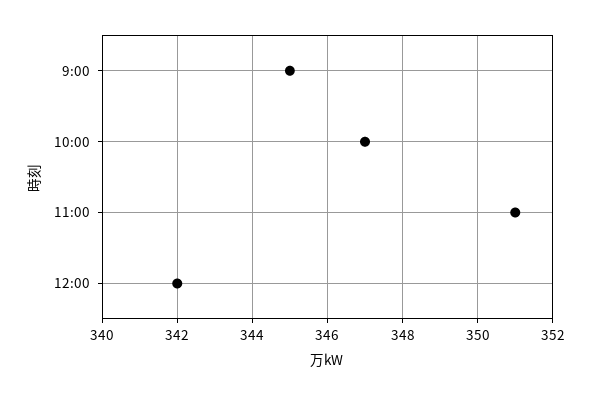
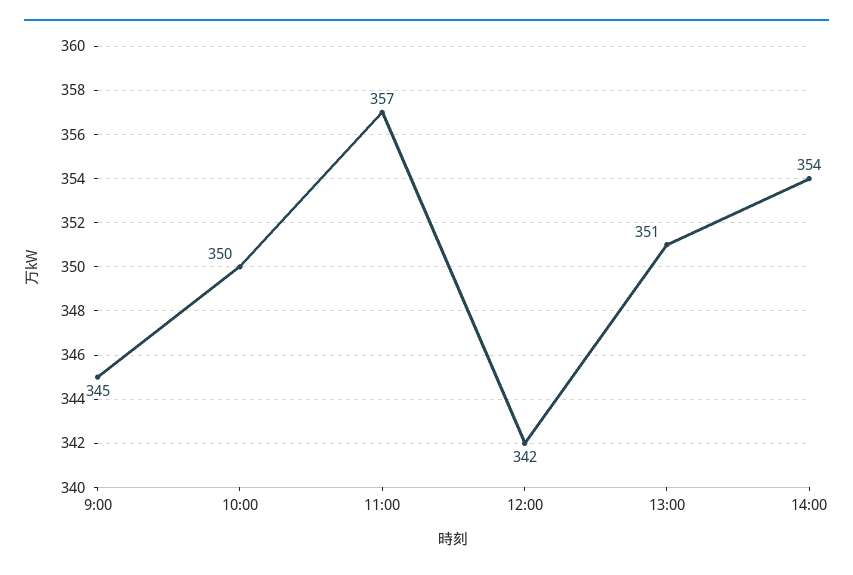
10:00: 347 -> 350
11:00: 351 -> 357
13:00: none -> 351
14:00: none -> 354

